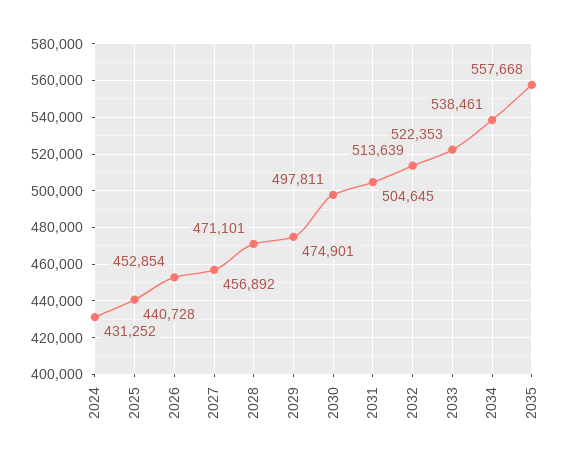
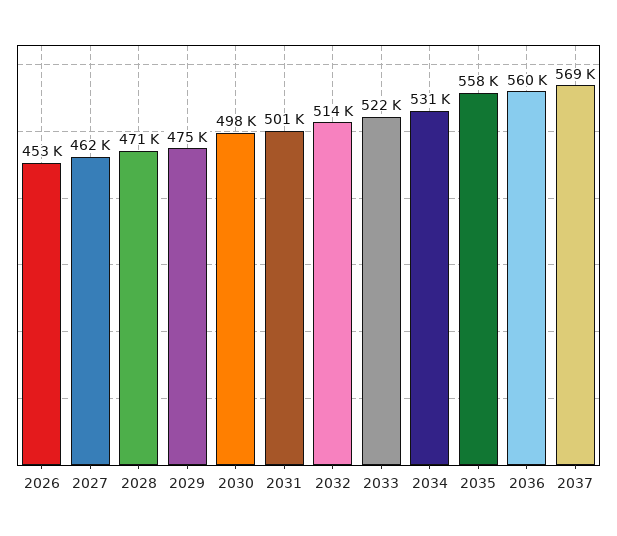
2024: 431252 -> none
2025: 440728 -> none
2027: 456892 -> 462000
2031: 504645 -> 501000
2034: 538461 -> 531000
2036: none -> 560000
2037: none -> 569000

